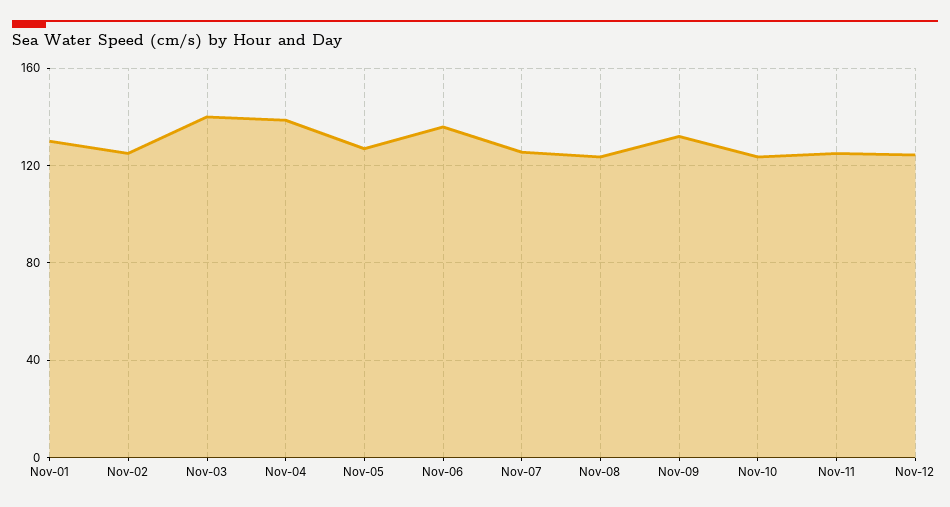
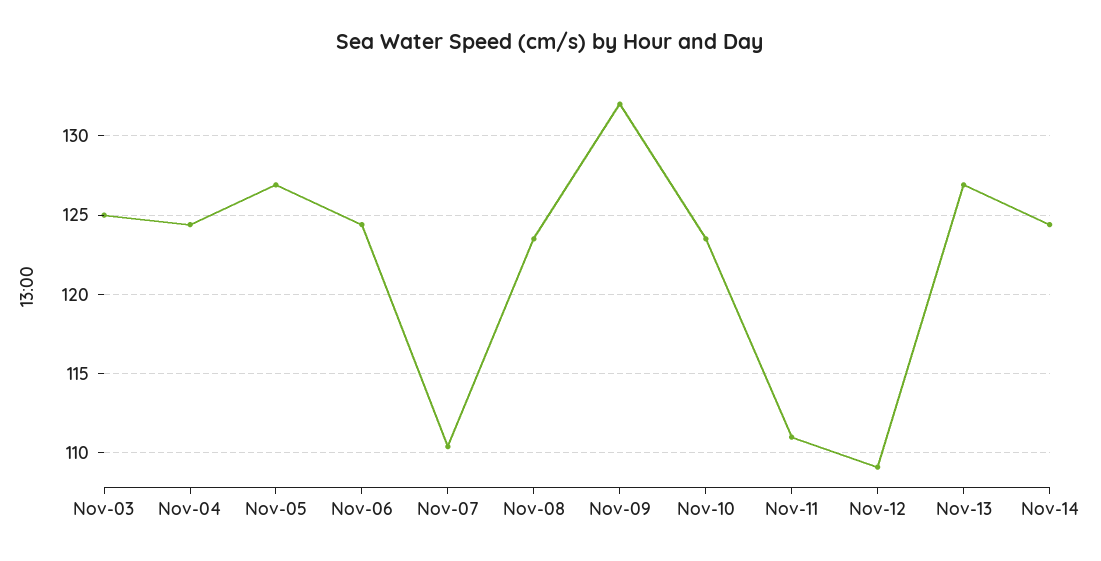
Nov-01: 130 -> none
Nov-02: 125 -> none
Nov-03: 140 -> 125
Nov-04: 140 -> 124.5
Nov-06: 135 -> 124.5
Nov-07: 125 -> 110.5
Nov-11: 125 -> 111
Nov-12: 125 -> 109
Nov-13: none -> 127
Nov-14: none -> 124.5

